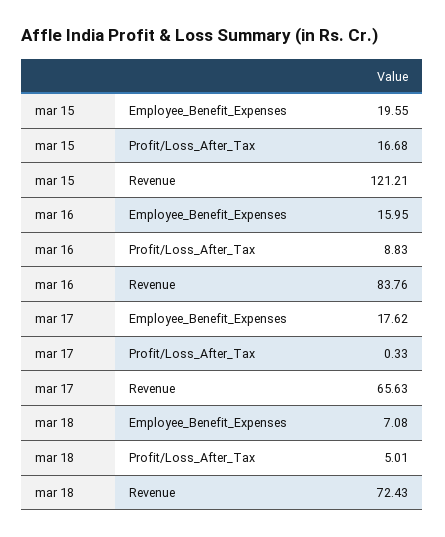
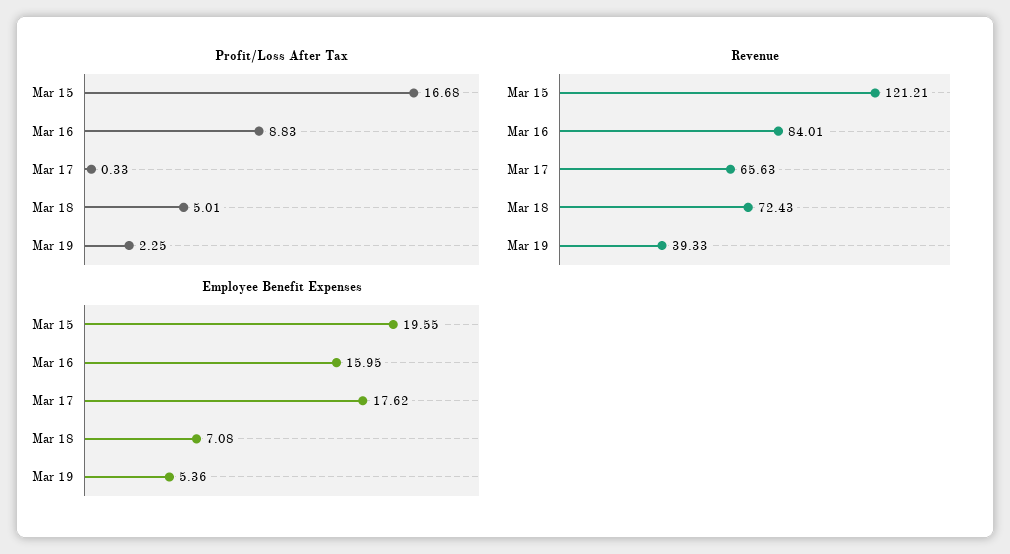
Revenue, mar 16: 83.76 -> 84.01
Profit/Loss_After_Tax, Mar 19: none -> 2.25
Revenue, Mar 19: none -> 39.33
Employee_Benefit_Expenses, Mar 19: none -> 5.36

